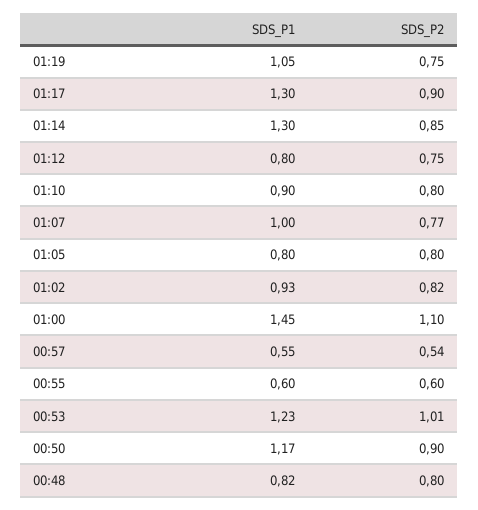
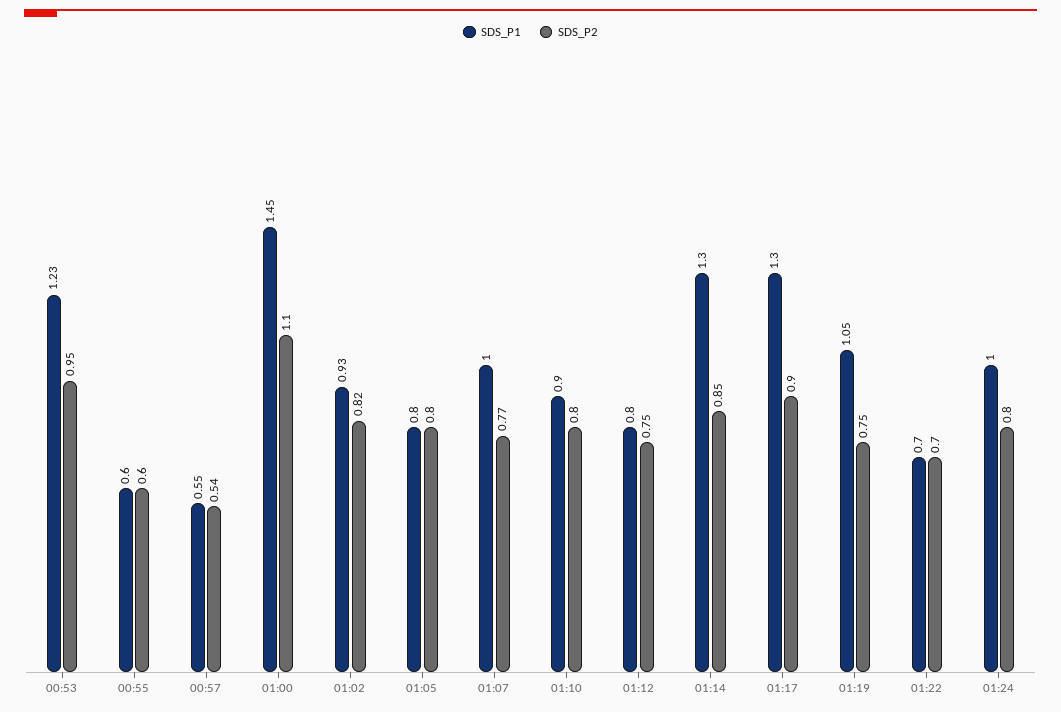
SDS_P2, 00:53: 1.01 -> 0.95
SDS_P1, 00:50: 1.17 -> none
SDS_P2, 00:50: 0.9 -> none
SDS_P1, 00:48: 0.82 -> none
SDS_P2, 00:48: 0.8 -> none
SDS_P1, 01:22: none -> 0.7
SDS_P2, 01:22: none -> 0.7
SDS_P1, 01:24: none -> 1
SDS_P2, 01:24: none -> 0.8

